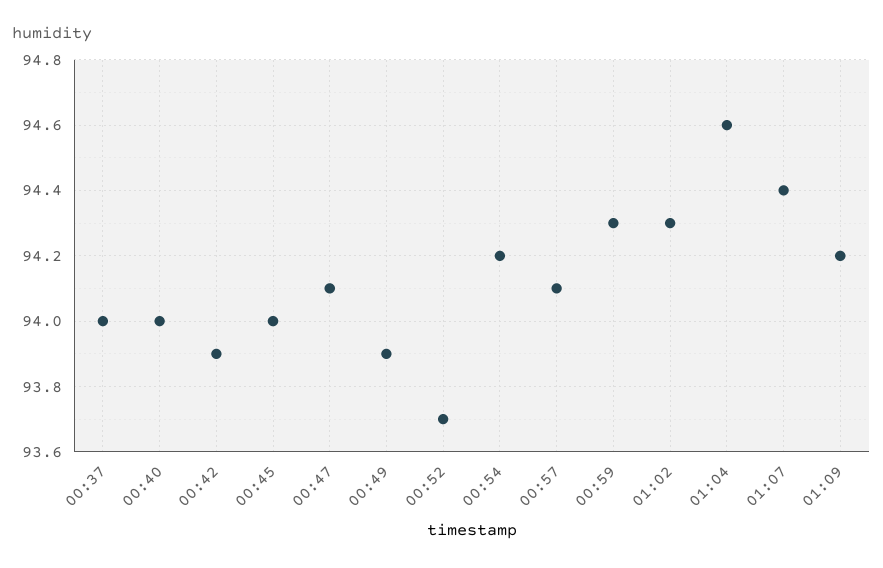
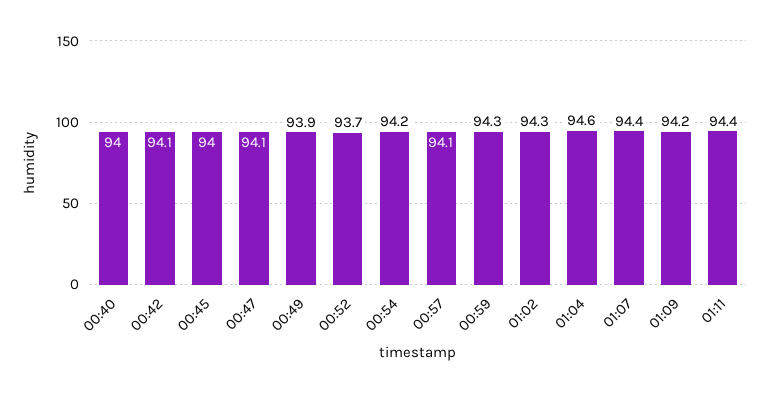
00:37: 94 -> none
00:42: 93.9 -> 94.1
01:11: none -> 94.4

